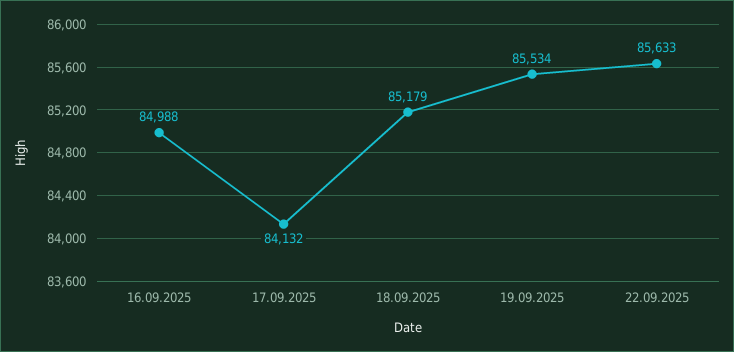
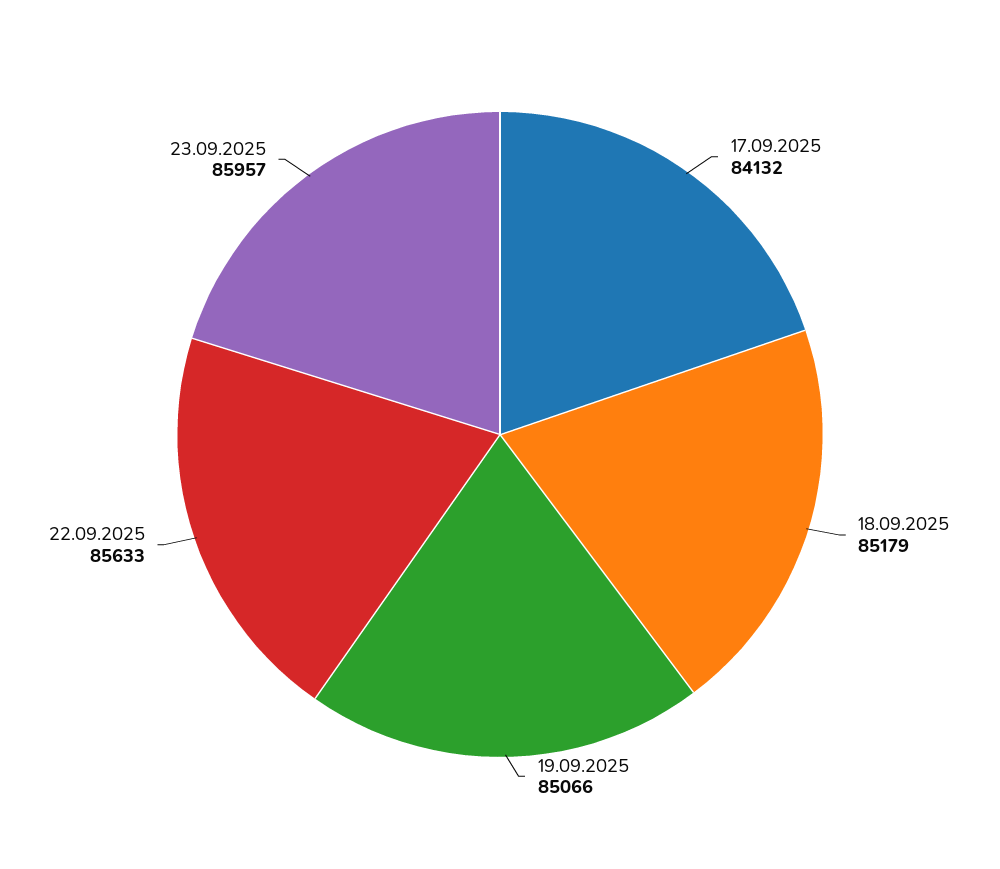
16.09.2025: 84988 -> none
19.09.2025: 85534 -> 85066
23.09.2025: none -> 85957

